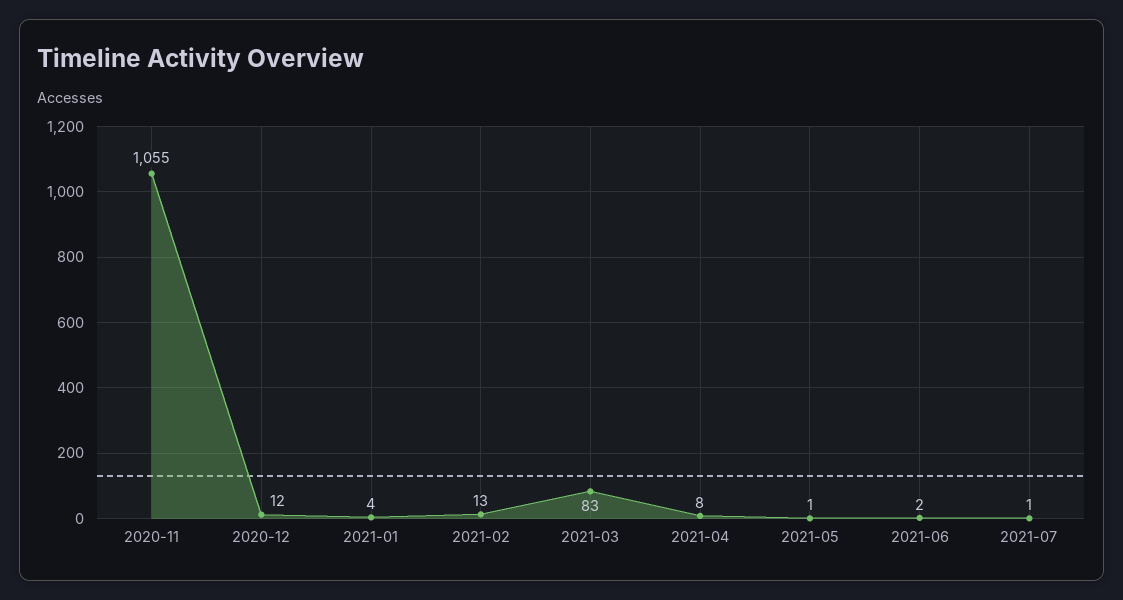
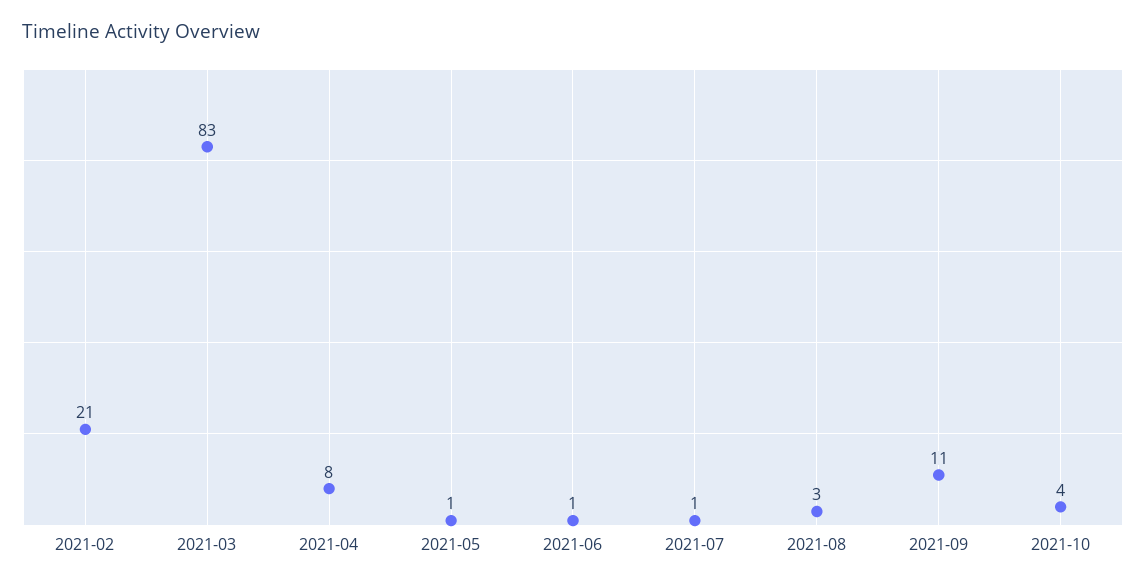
2020-11: 1055 -> none
2020-12: 12 -> none
2021-01: 4 -> none
2021-02: 13 -> 21
2021-06: 2 -> 1
2021-08: none -> 3
2021-09: none -> 11
2021-10: none -> 4

